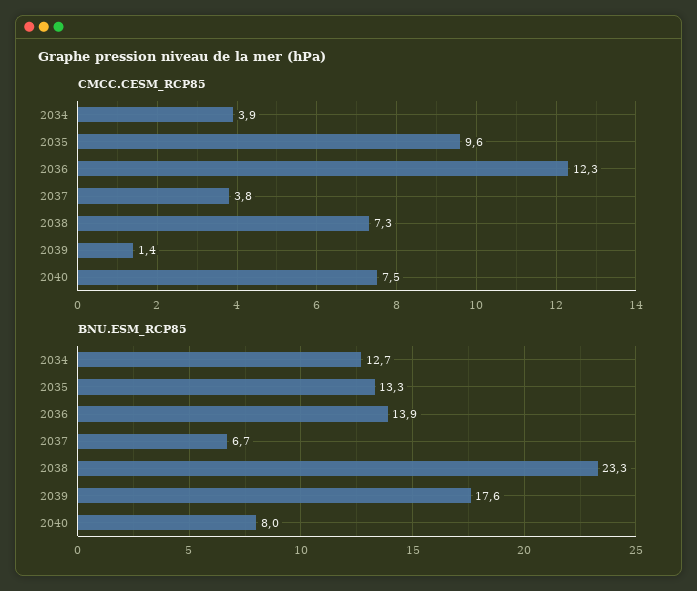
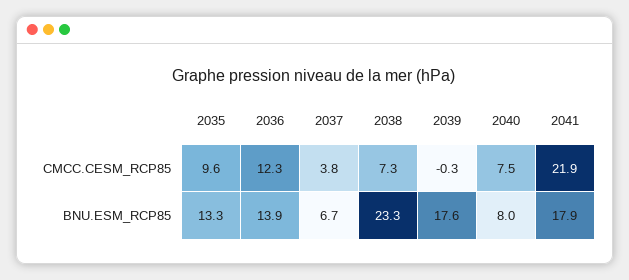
CMCC.CESM_RCP85, 2034: 3.9 -> none
CMCC.CESM_RCP85, 2039: 1.4 -> -0.3
BNU.ESM_RCP85, 2034: 12.7 -> none
CMCC.CESM_RCP85, 2041: none -> 21.9
BNU.ESM_RCP85, 2041: none -> 17.9

